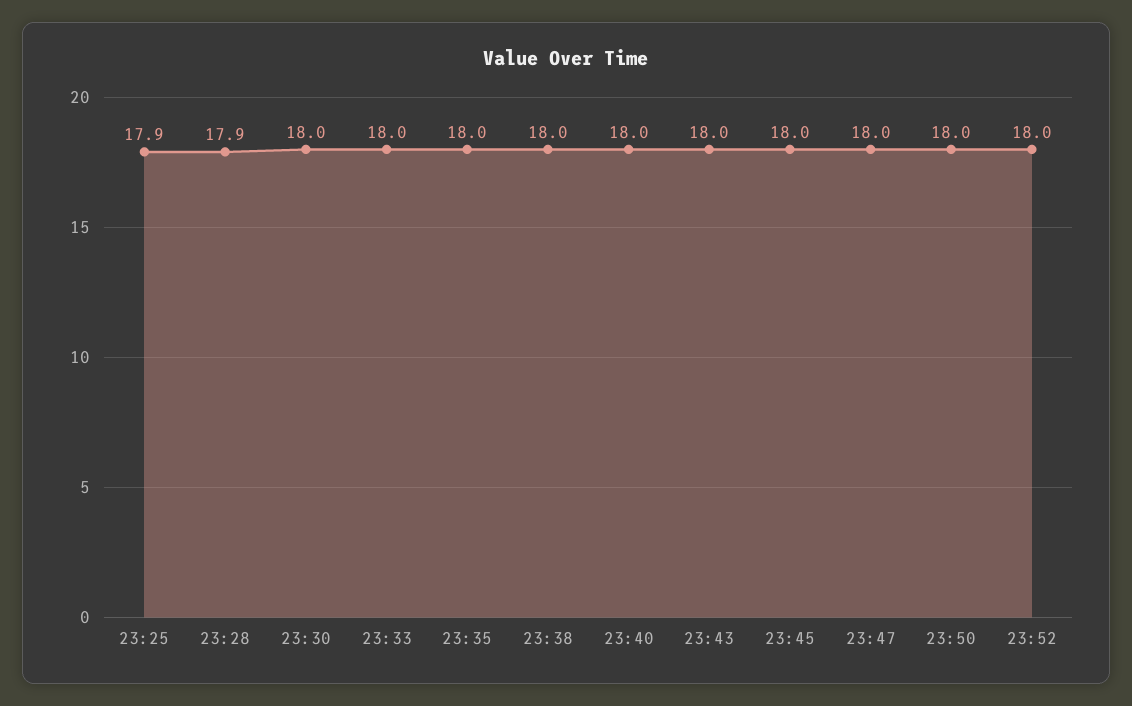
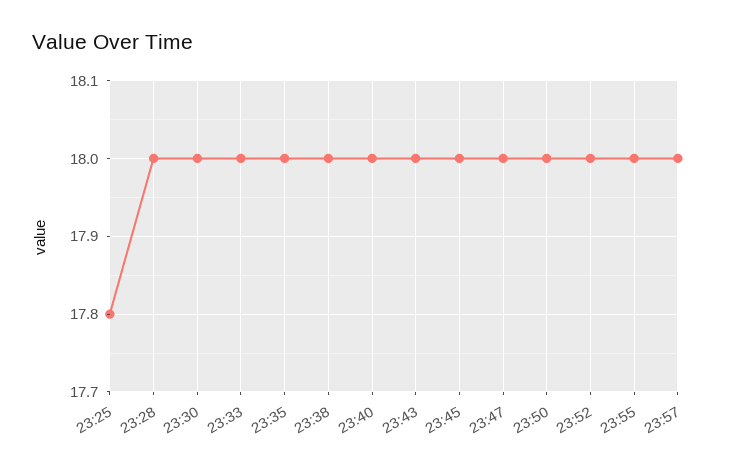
23:25: 17.9 -> 17.8
23:28: 17.9 -> 18
23:55: none -> 18
23:57: none -> 18

